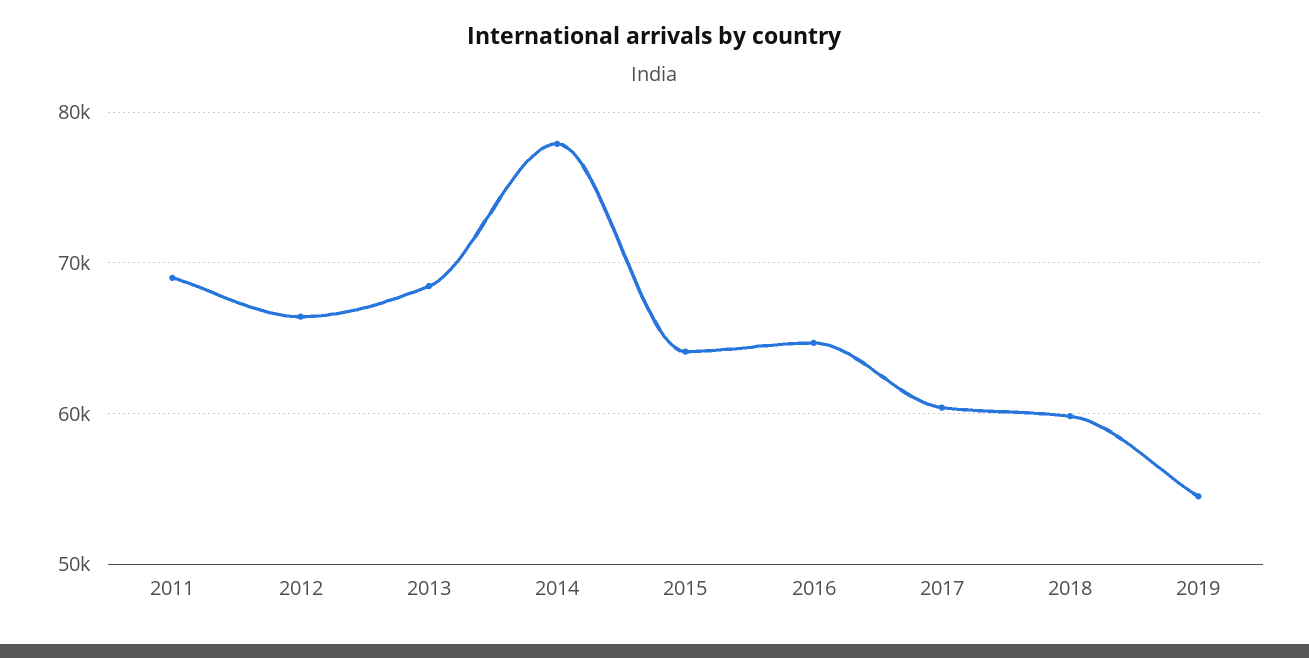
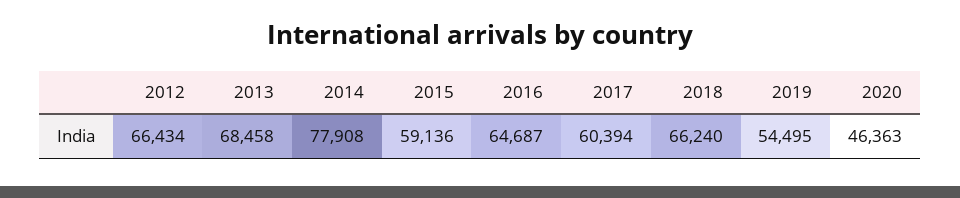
2011: 69000 -> none
2015: 64000 -> 59136
2018: 60000 -> 66240
2020: none -> 46363

